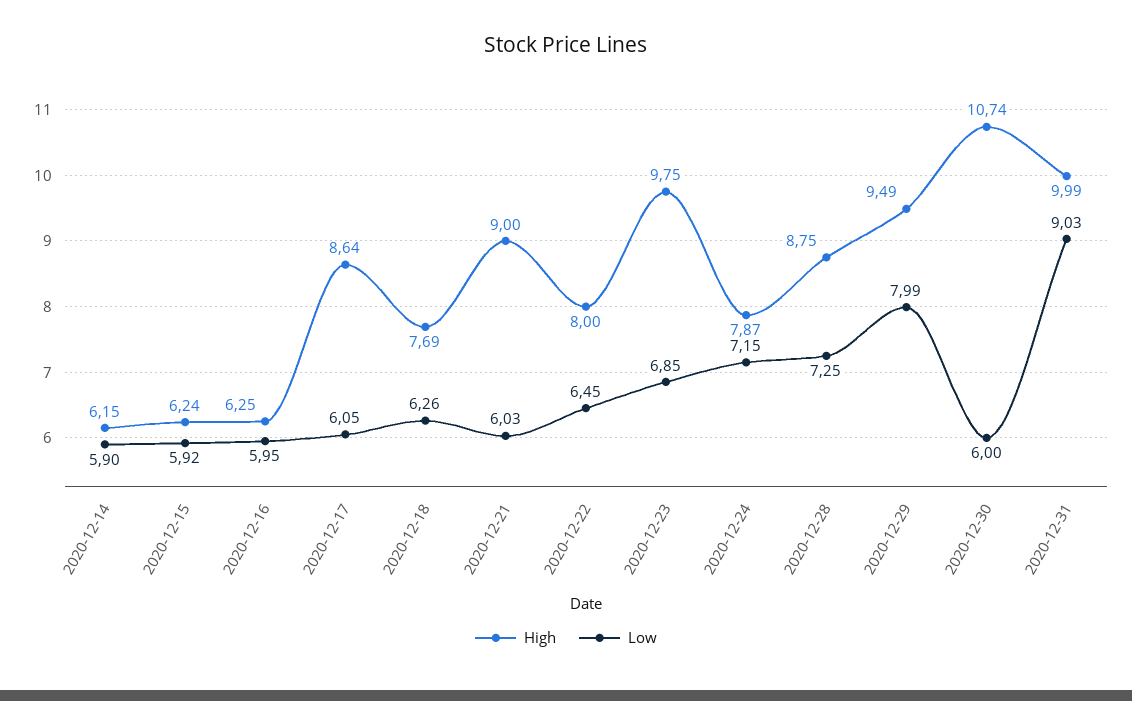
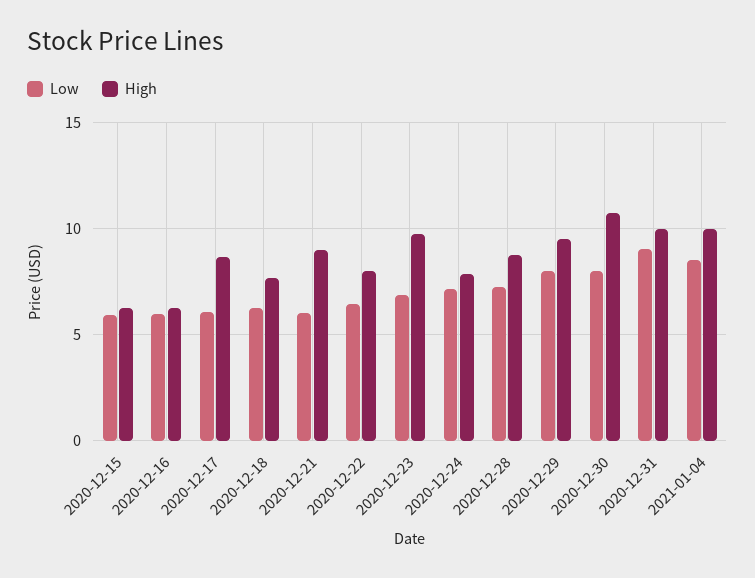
High, 2020-12-14: 6.15 -> none
Low, 2020-12-14: 5.9 -> none
Low, 2020-12-30: 6 -> 8
Low, 2021-01-04: none -> 8.5
High, 2021-01-04: none -> 10

